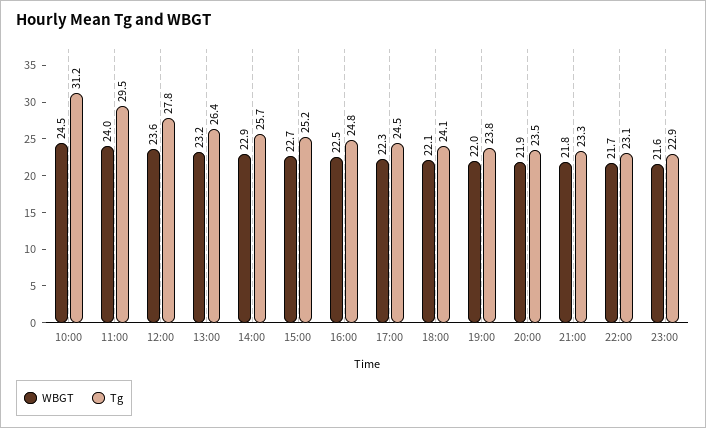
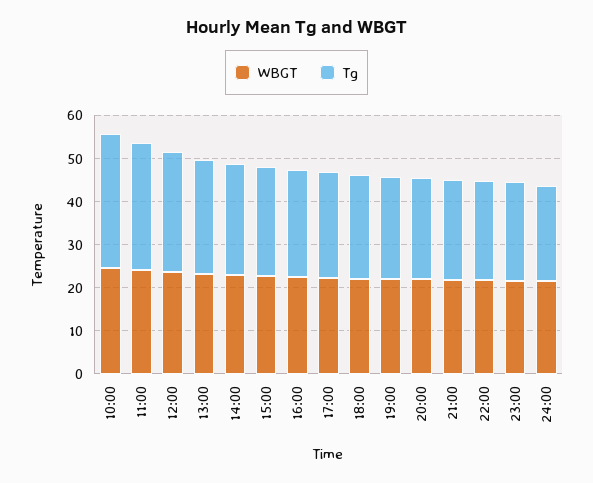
WBGT, 24:00: none -> 22
Tg, 24:00: none -> 22

